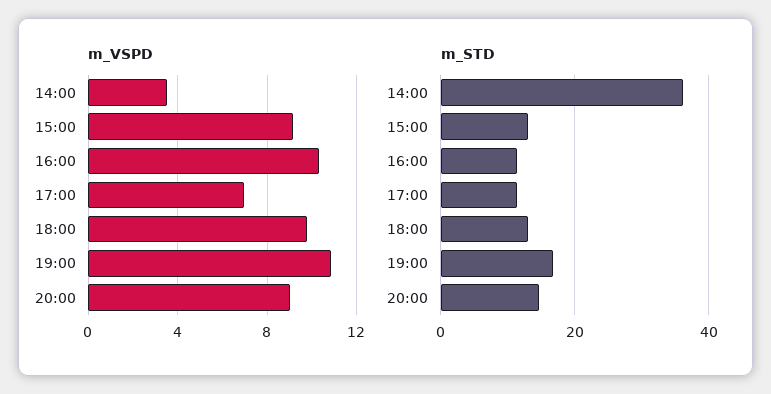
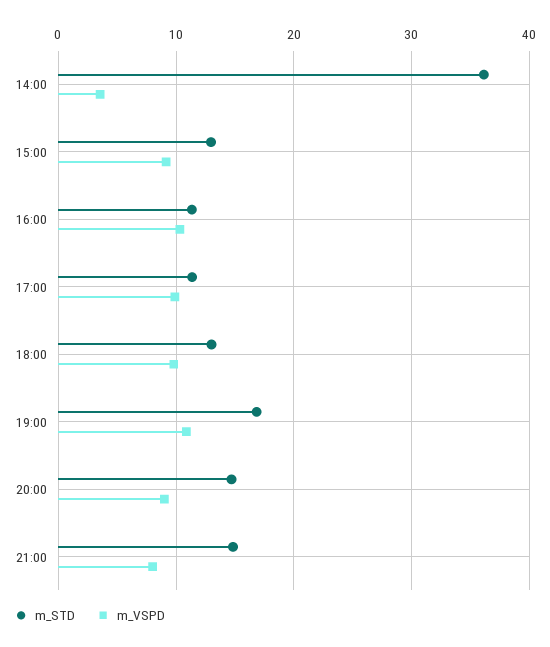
m_VSPD, 17:00: 7 -> 10
m_STD, 21:00: none -> 15
m_VSPD, 21:00: none -> 8

